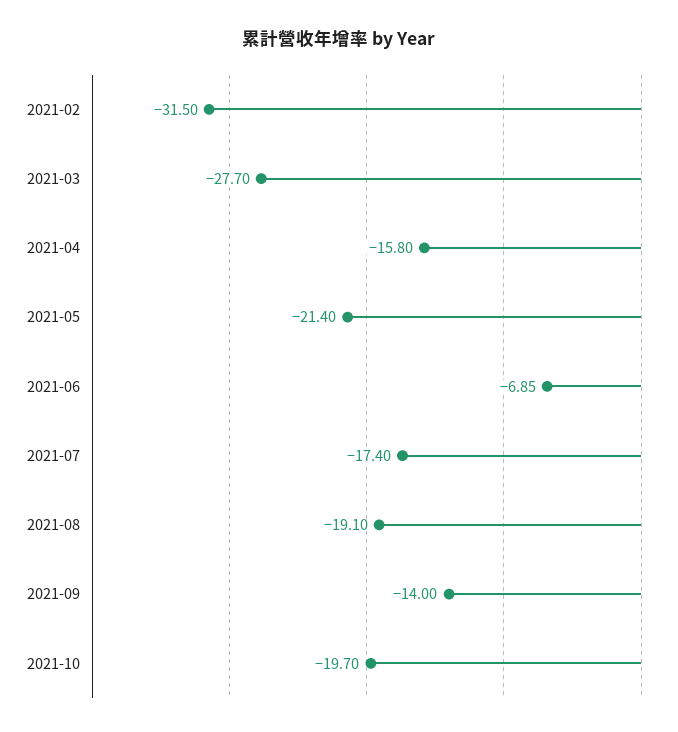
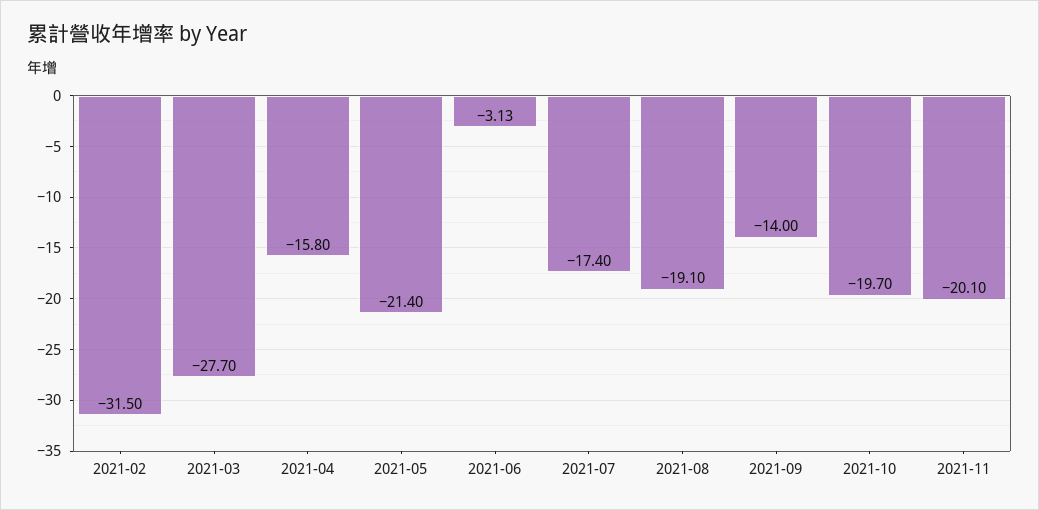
2021-06: -6.85 -> -3.13
2021-11: none -> -20.1

